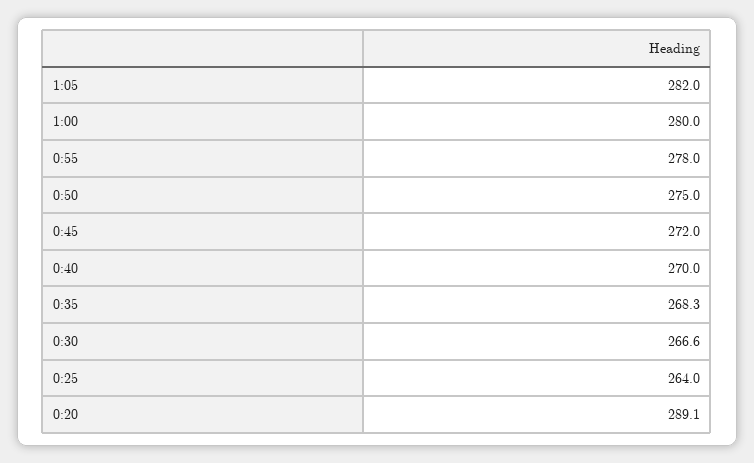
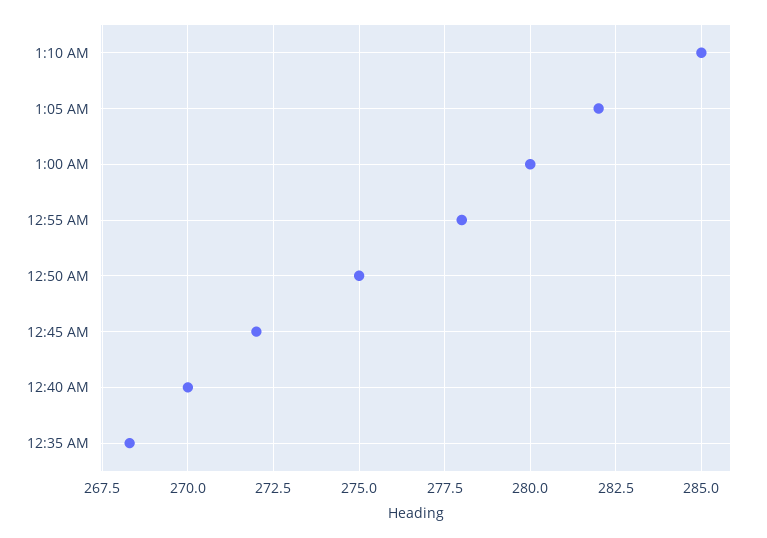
0:30: 266.6 -> none
0:25: 264 -> none
0:20: 289.1 -> none
1:10 AM: none -> 285

